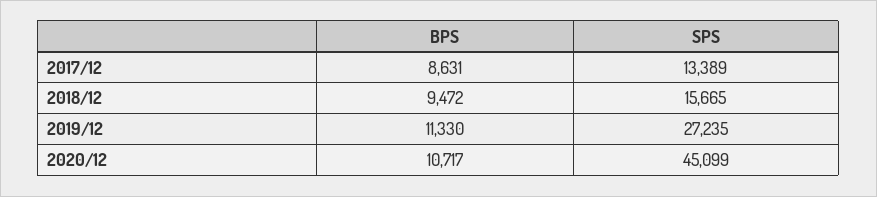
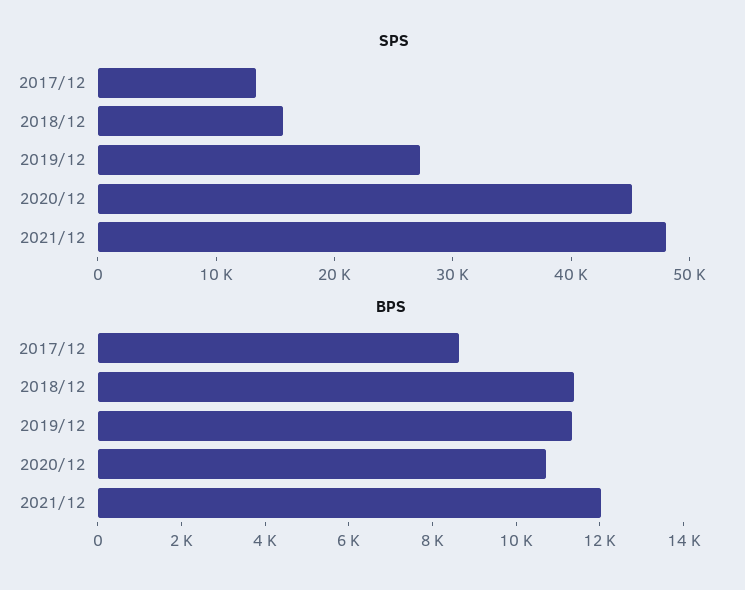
BPS, 2018/12: 9472 -> 11500
SPS, 2021/12: none -> 48000
BPS, 2021/12: none -> 12000

